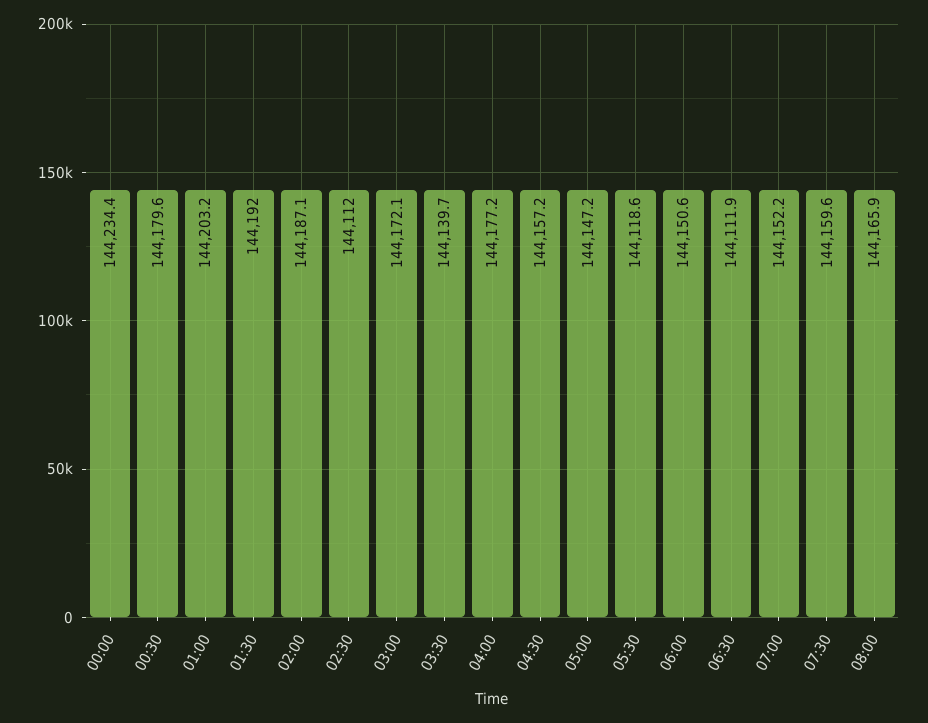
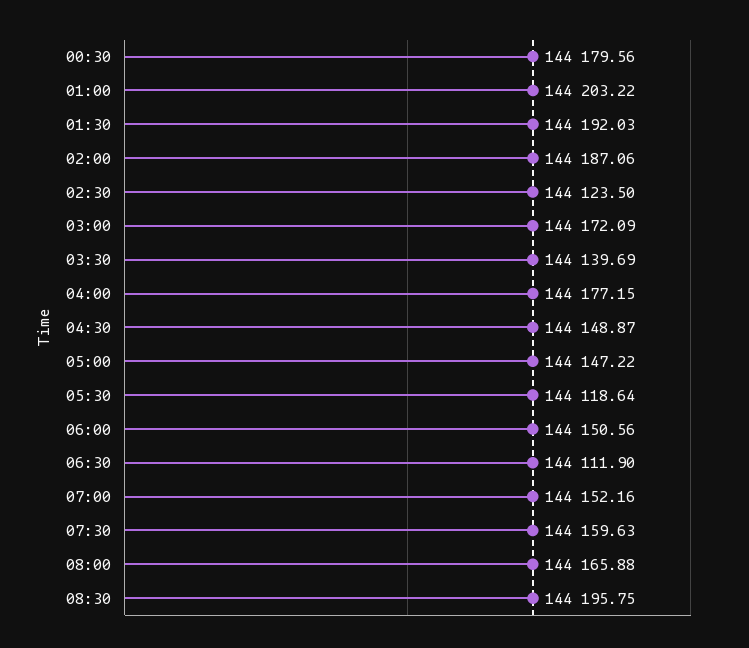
00:00: 144234.4 -> none
02:30: 144112 -> 144123.5
04:30: 144157.2 -> 144148.87
08:30: none -> 144195.75

